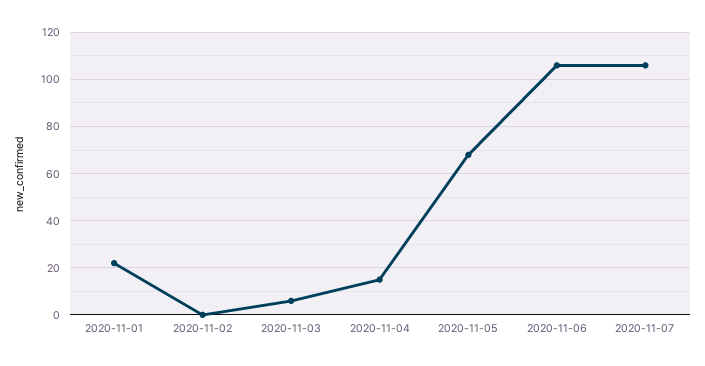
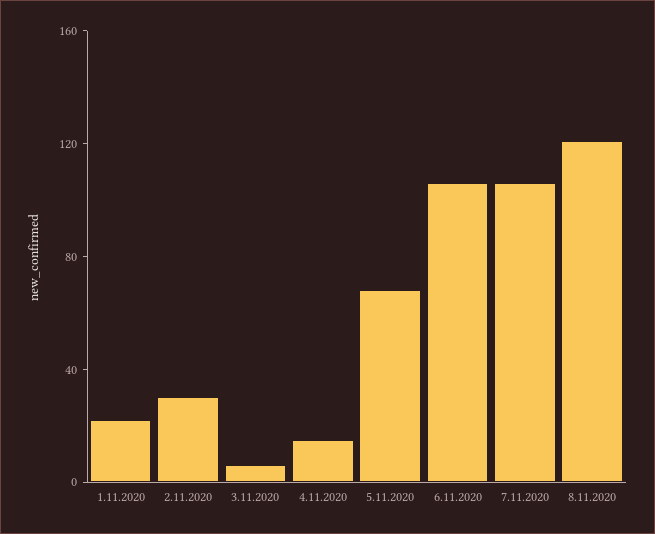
2020-11-02: 0 -> 30
8.11.2020: none -> 120

